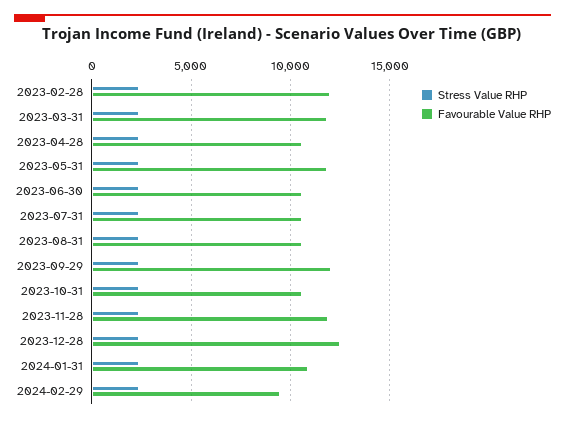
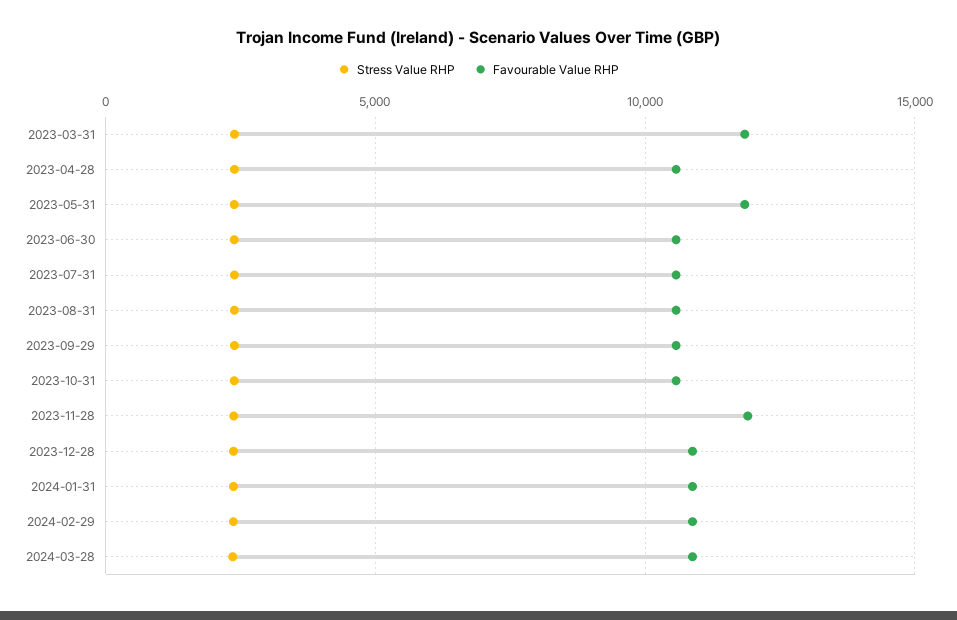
Stress Value RHP, 2023-02-28: 2500 -> none
Favourable Value RHP, 2023-02-28: 12000 -> none
Favourable Value RHP, 2023-09-29: 12000 -> 10500
Favourable Value RHP, 2023-12-28: 12500 -> 11000
Favourable Value RHP, 2024-02-29: 9500 -> 11000
Stress Value RHP, 2024-03-28: none -> 2500
Favourable Value RHP, 2024-03-28: none -> 11000

